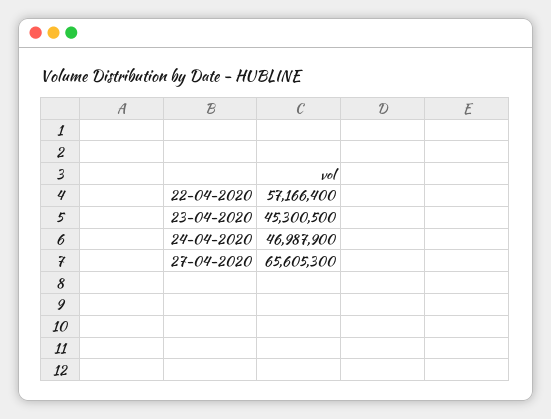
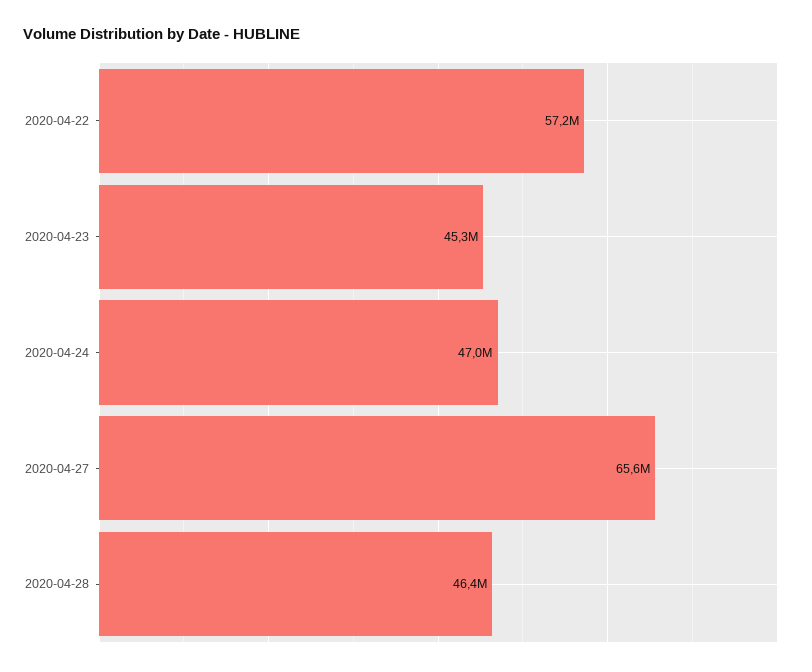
2020-04-28: none -> 46400000

